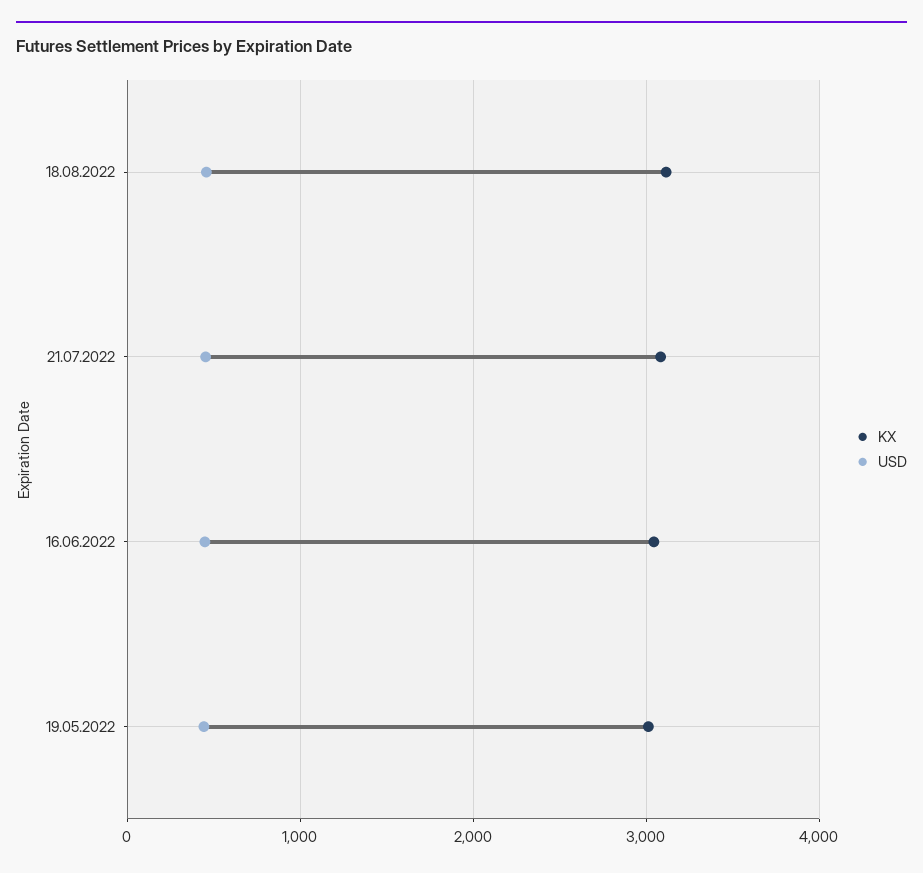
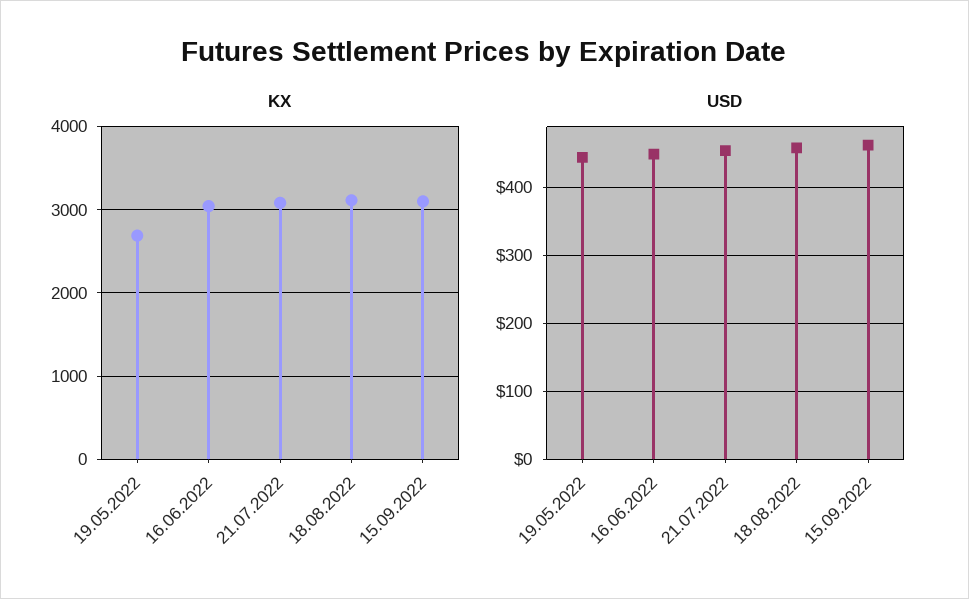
KX, 19.05.2022: 3000 -> 2700
KX, 15.09.2022: none -> 3100
USD, 15.09.2022: none -> 460

